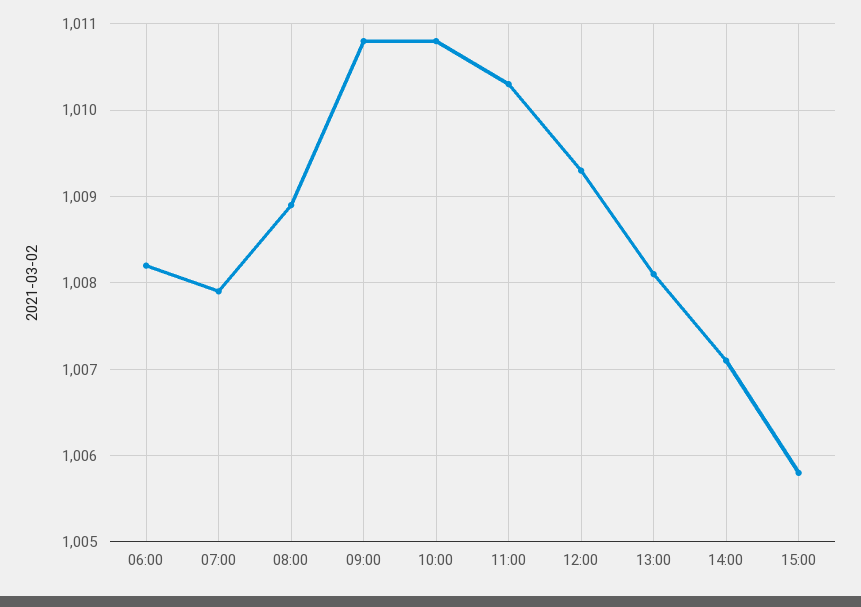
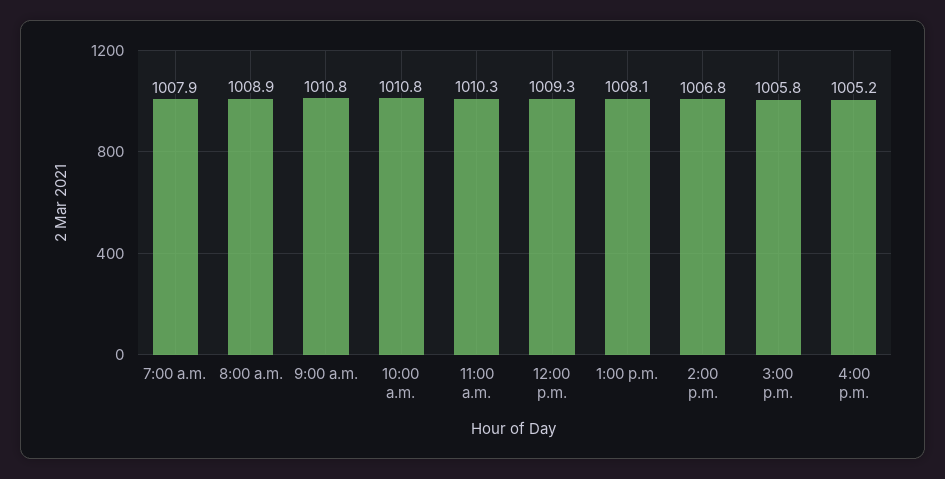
06:00: 1008.2 -> none
14:00: 1007.1 -> 1006.8
4:00 p.m.: none -> 1005.2

